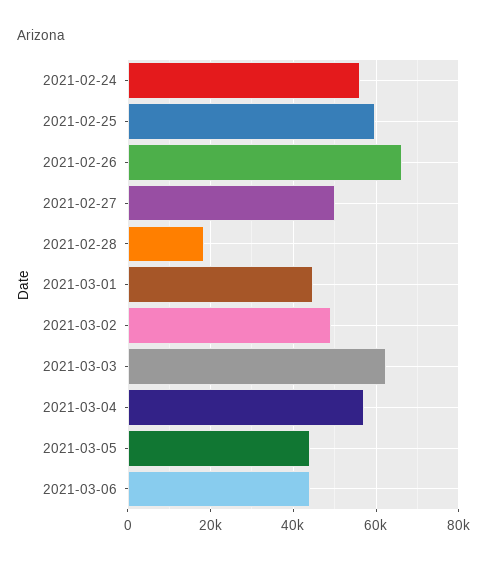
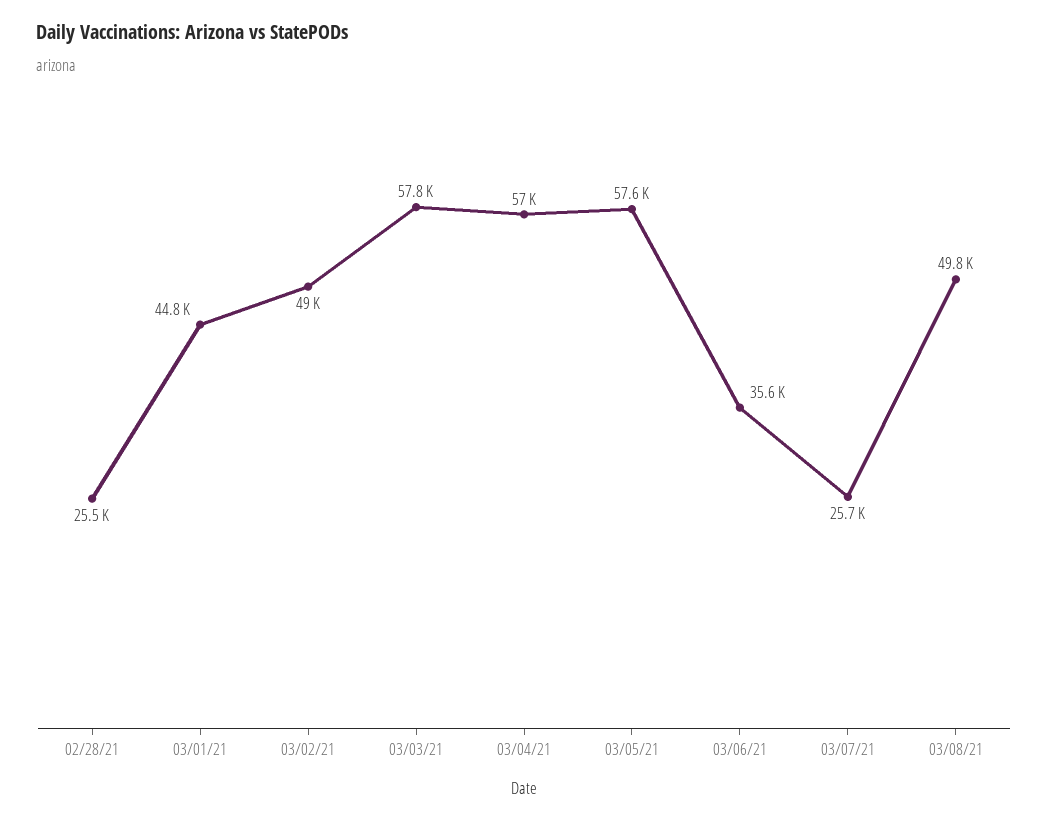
2021-02-24: 56000 -> none
2021-02-25: 60000 -> none
2021-02-26: 66000 -> none
2021-02-27: 50000 -> none
2021-02-28: 18000 -> 25500
2021-03-03: 62000 -> 57800
2021-03-05: 44000 -> 57600
2021-03-06: 44000 -> 35600
03/07/21: none -> 25700
03/08/21: none -> 49800

